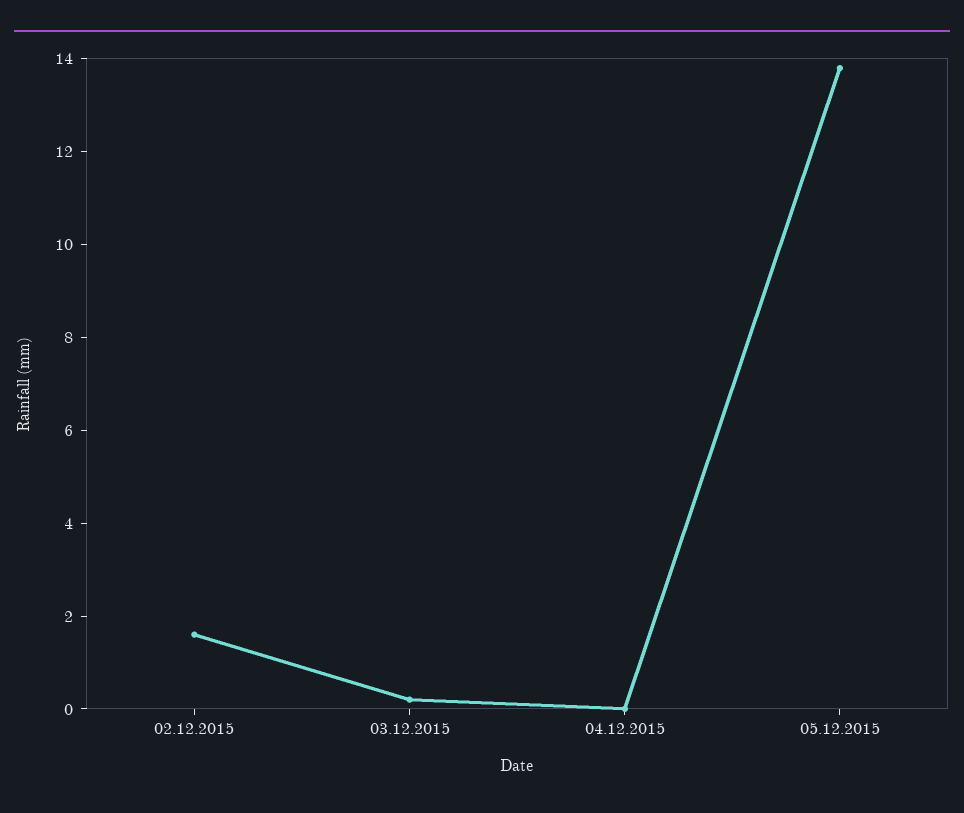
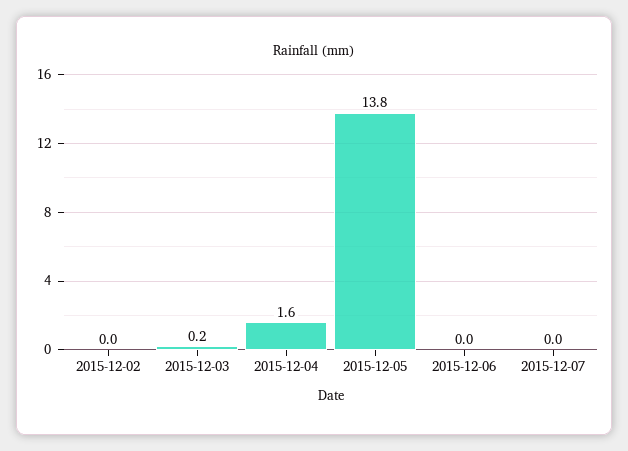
02.12.2015: 1.5 -> 0
04.12.2015: 0 -> 1.6
2015-12-06: none -> 0
2015-12-07: none -> 0

